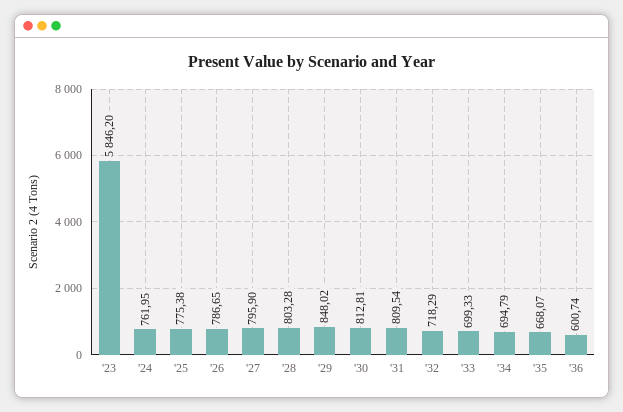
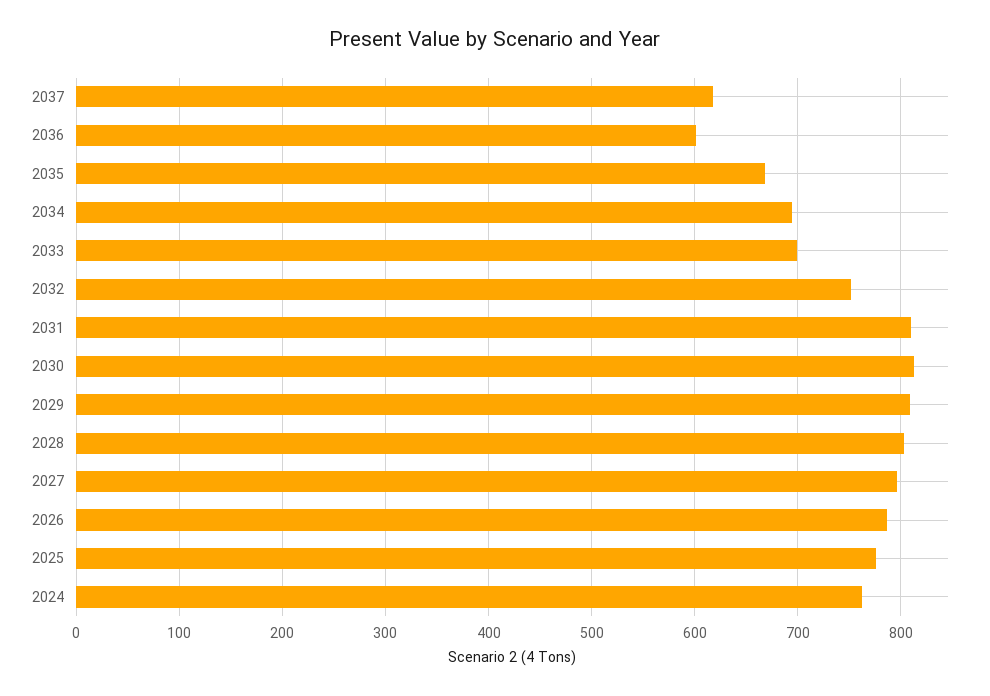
'23: 5846.2 -> none
'29: 848.02 -> 810
'32: 718.29 -> 750
2037: none -> 620

